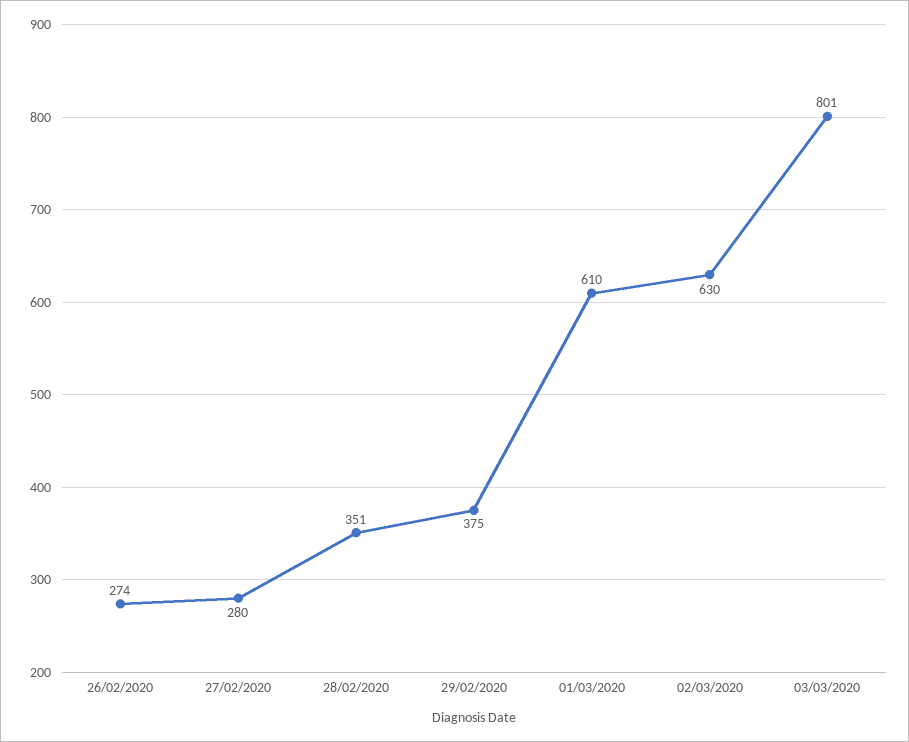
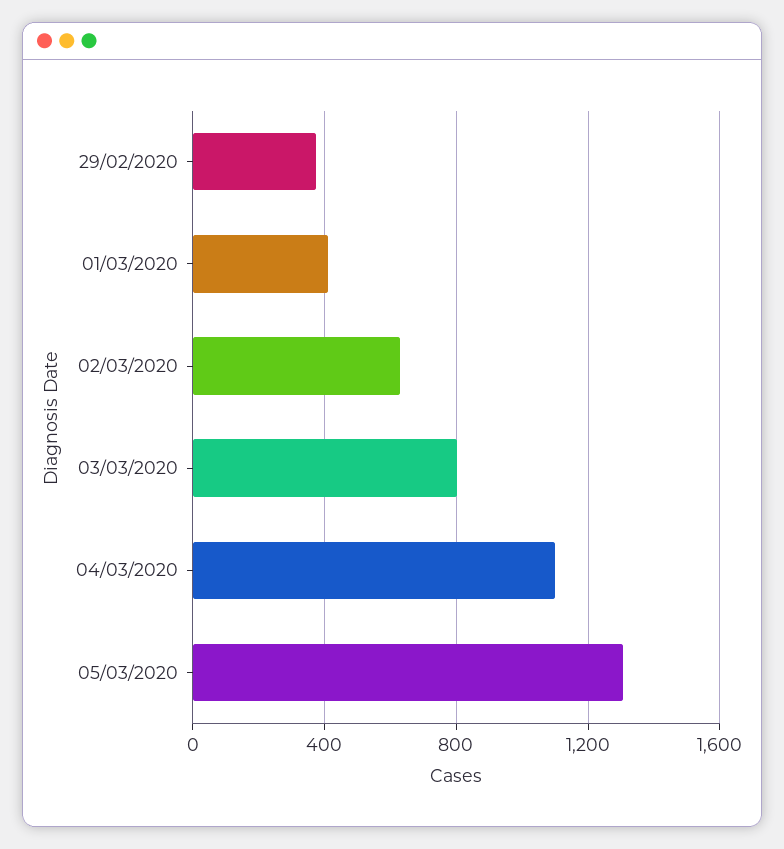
26/02/2020: 274 -> none
27/02/2020: 280 -> none
28/02/2020: 351 -> none
01/03/2020: 610 -> 400
04/03/2020: none -> 1100
05/03/2020: none -> 1300

